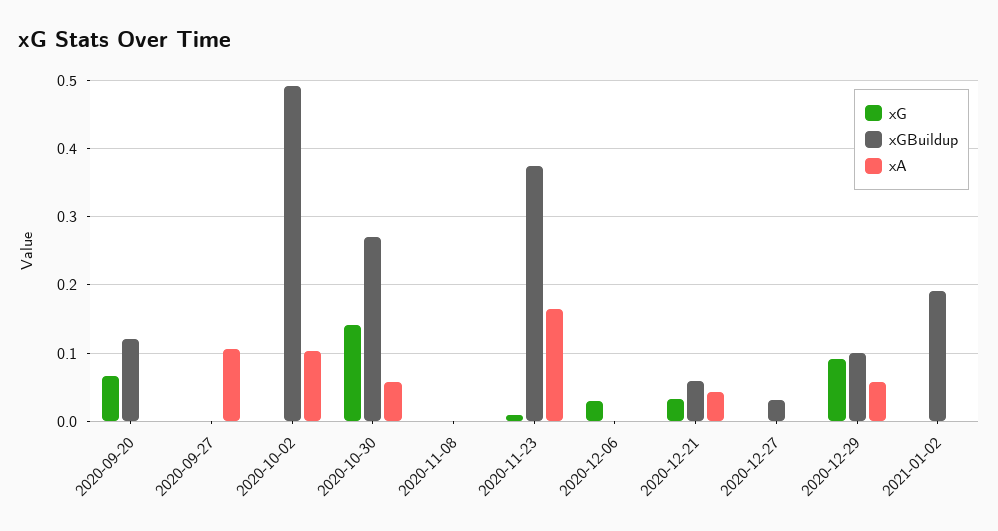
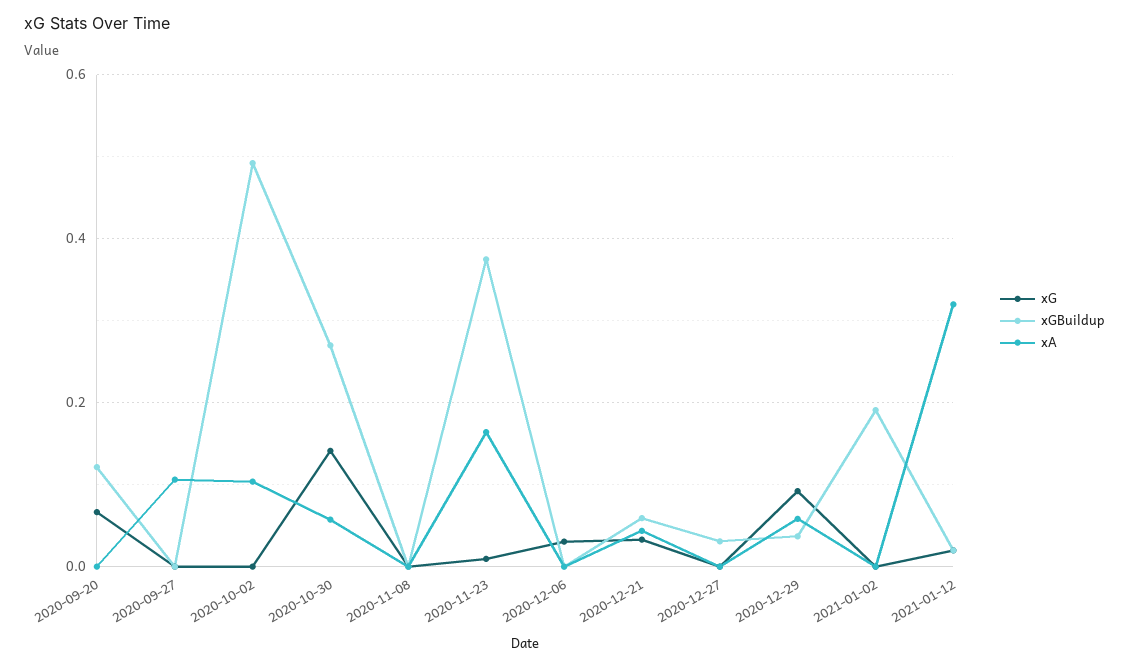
xGBuildup, 2020-12-29: 0.1 -> 0.04
xG, 2021-01-12: none -> 0.02
xGBuildup, 2021-01-12: none -> 0.02
xA, 2021-01-12: none -> 0.32

